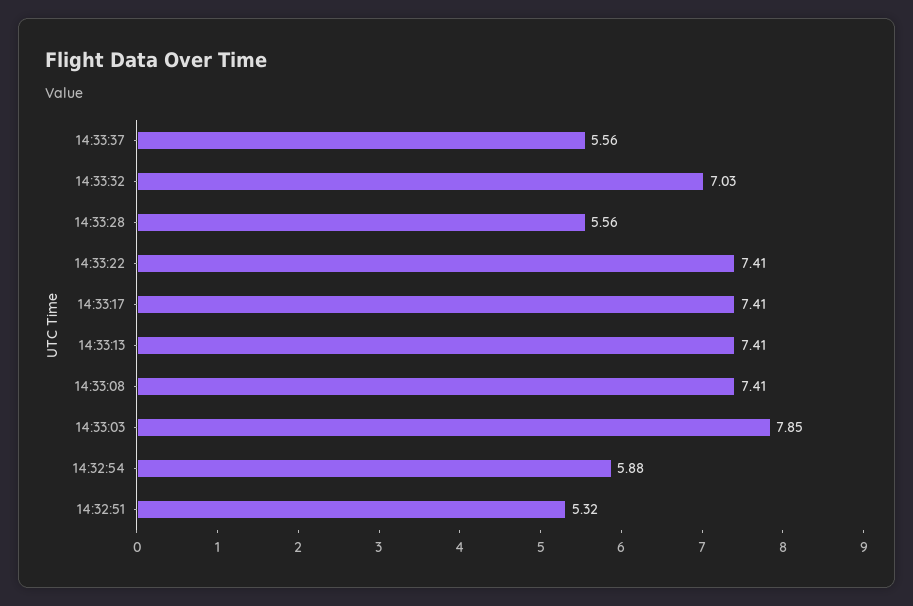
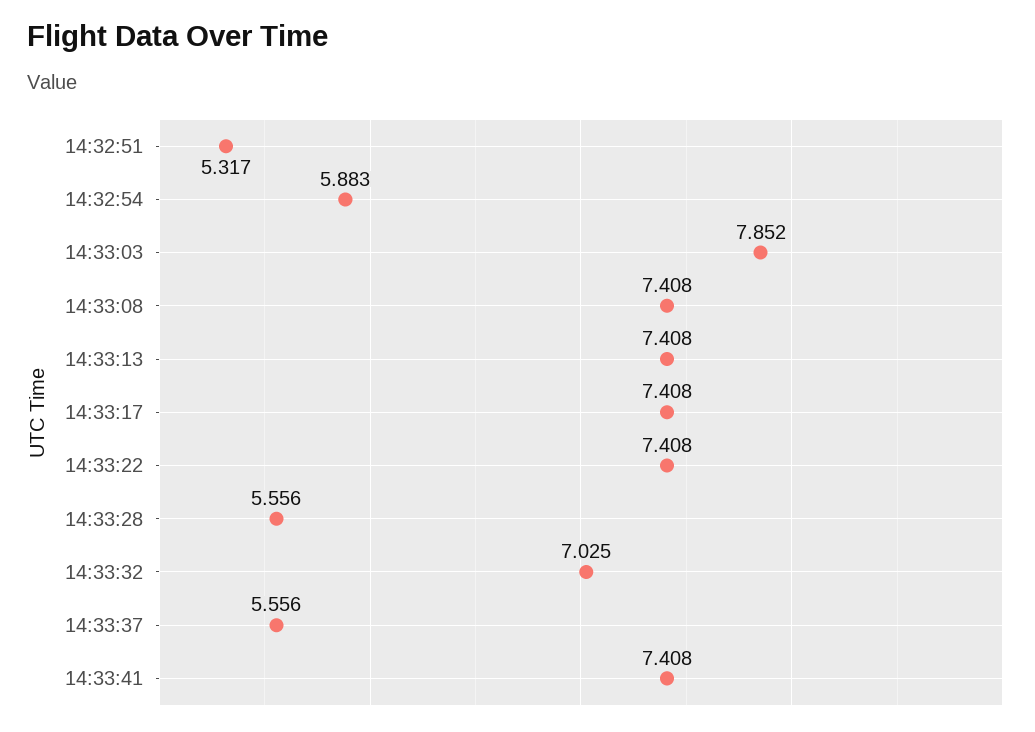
14:33:41: none -> 7.408

